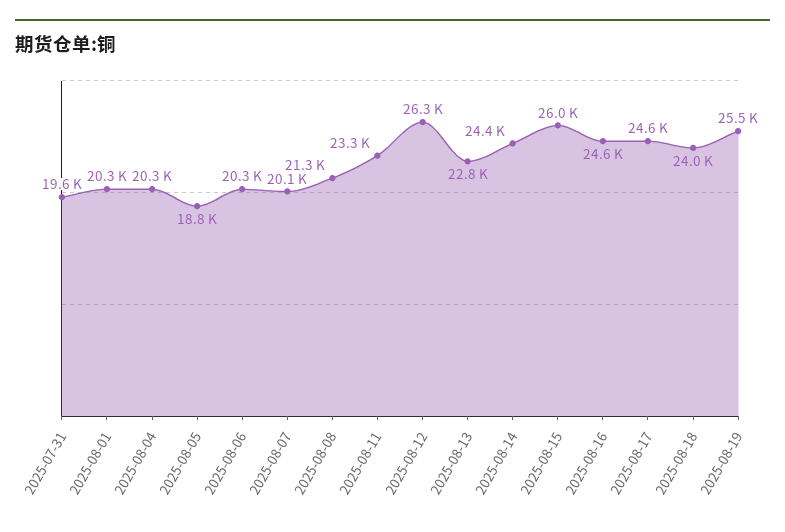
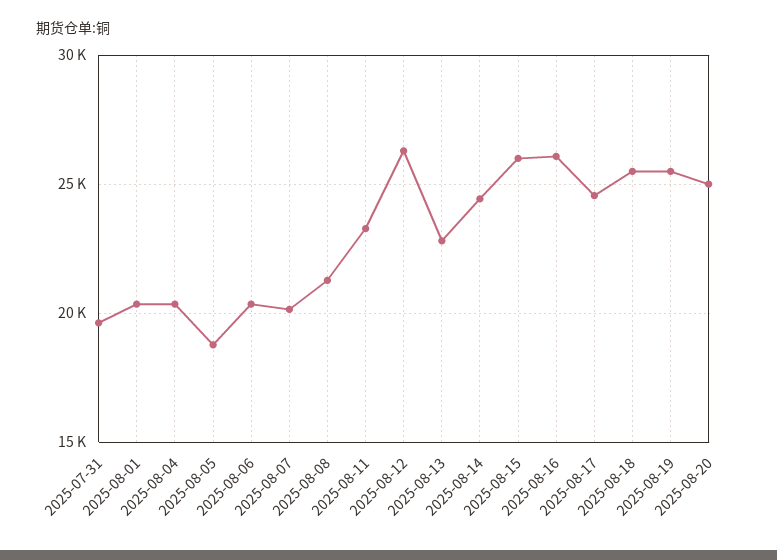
2025-08-16: 24600 -> 26000
2025-08-18: 24000 -> 25500
2025-08-20: none -> 25000

